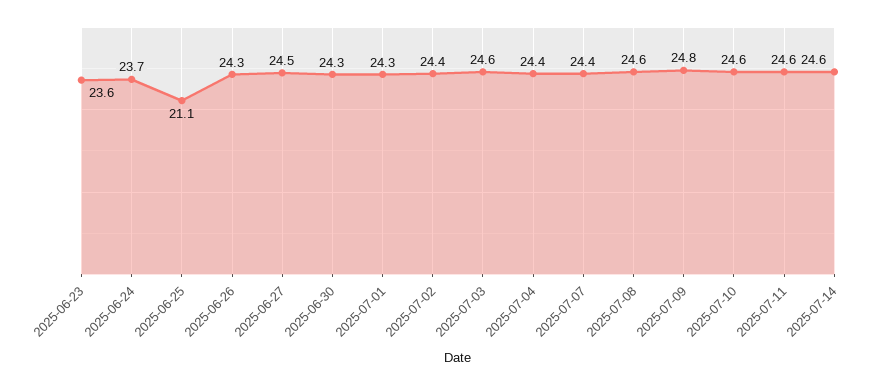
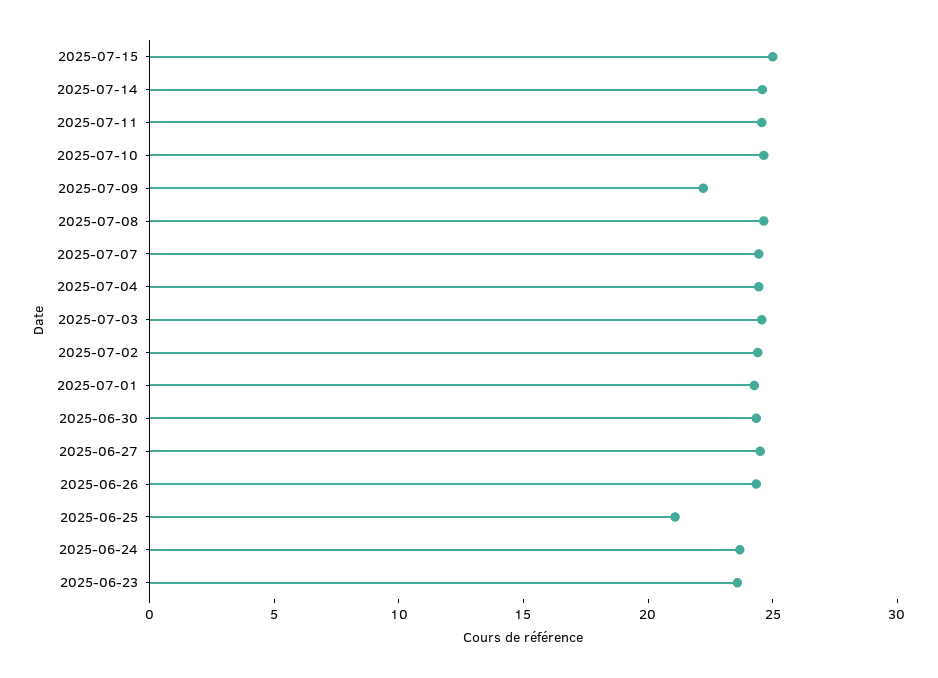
2025-07-09: 24.8 -> 22
2025-07-15: none -> 25

